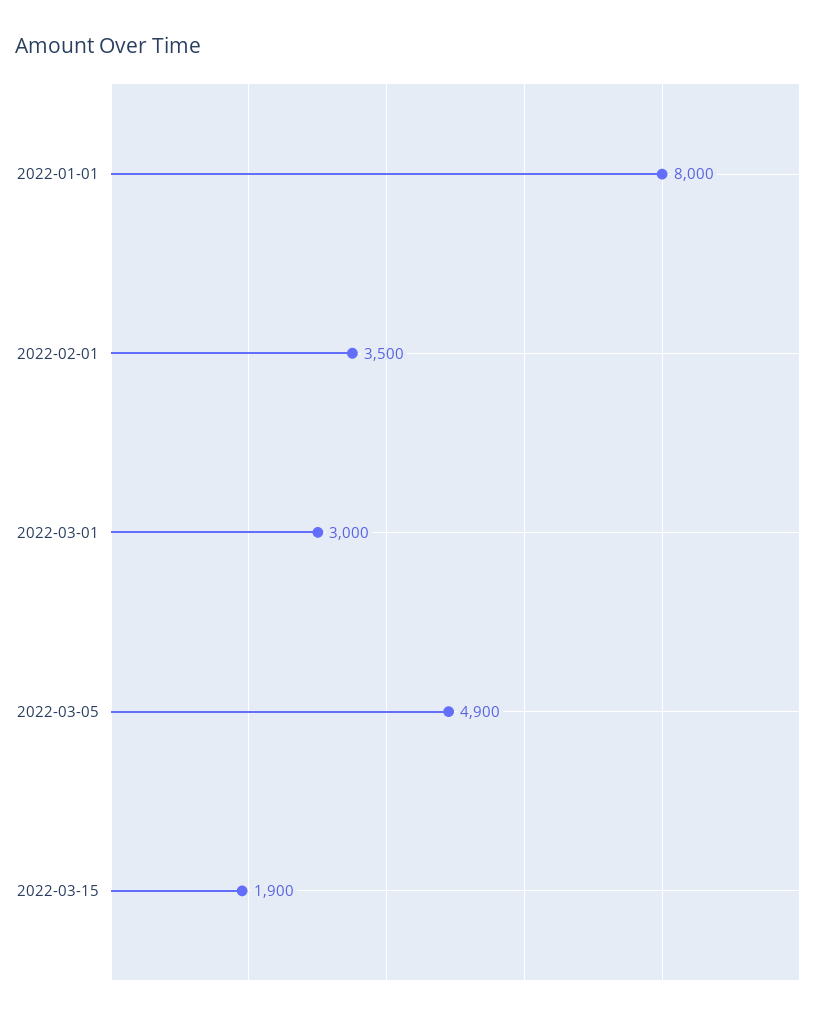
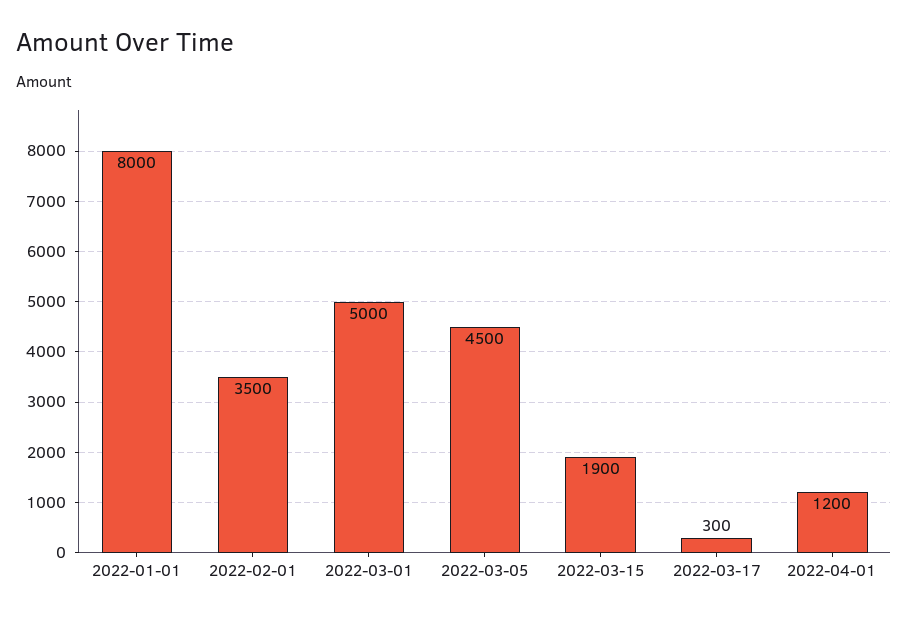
2022-03-01: 3000 -> 5000
2022-03-05: 4900 -> 4500
2022-03-17: none -> 300
2022-04-01: none -> 1200

